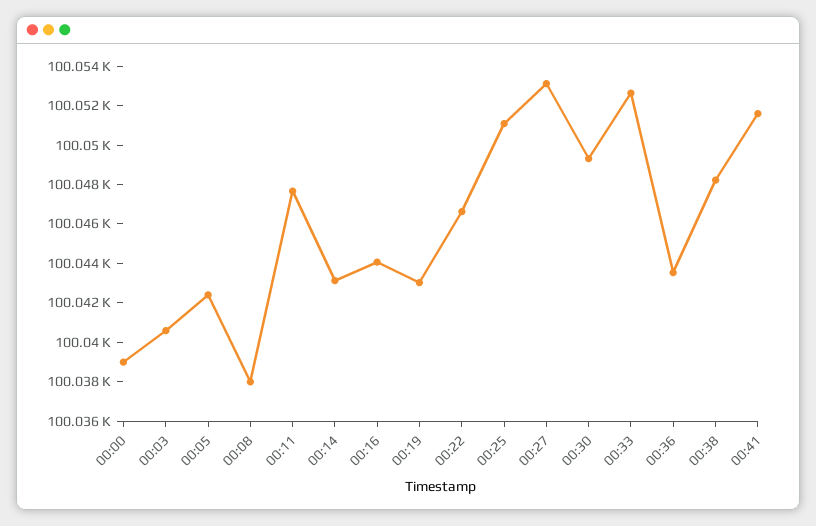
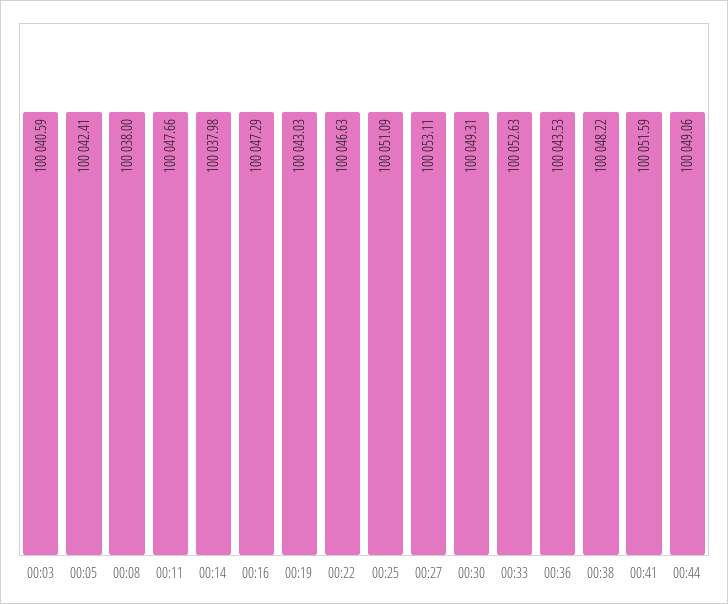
00:00: 100039 -> none
00:14: 100043 -> 100037.98
00:16: 100044 -> 100047.29
00:44: none -> 100049.06

